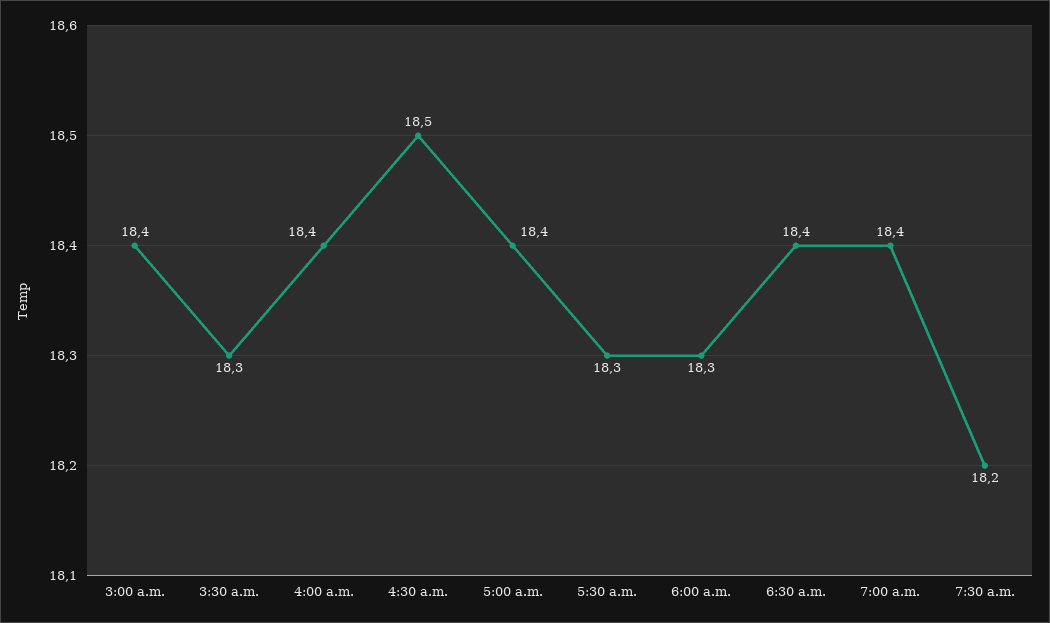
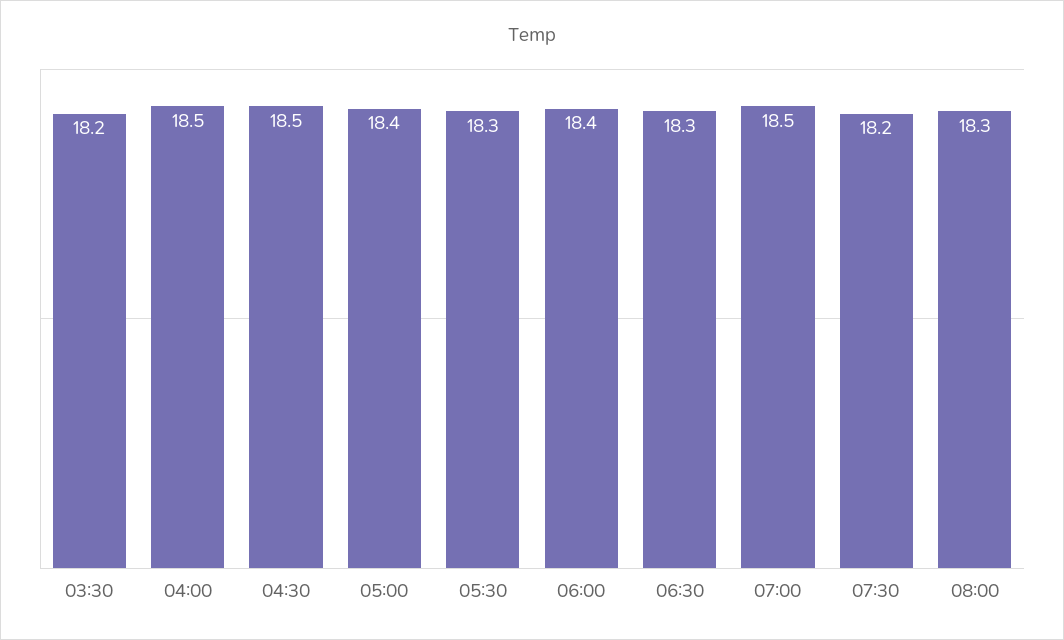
3:00 a.m.: 18.4 -> none
3:30 a.m.: 18.3 -> 18.2
4:00 a.m.: 18.4 -> 18.5
6:00 a.m.: 18.3 -> 18.4
6:30 a.m.: 18.4 -> 18.3
7:00 a.m.: 18.4 -> 18.5
08:00: none -> 18.3

